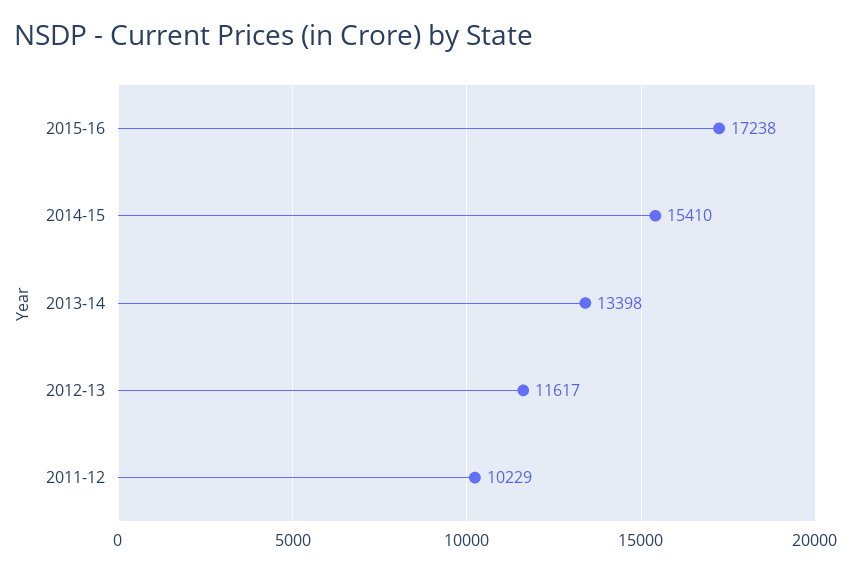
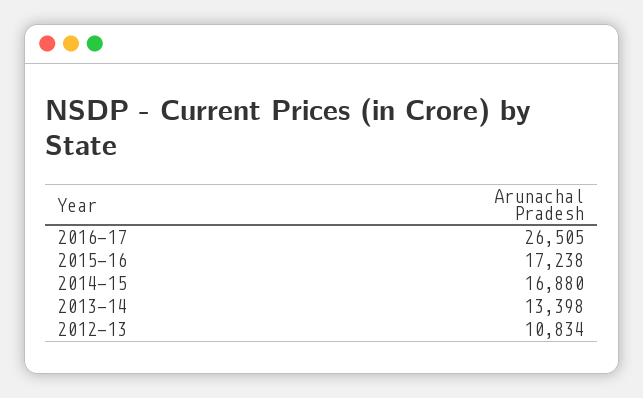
2014-15: 15410 -> 16880
2012-13: 11617 -> 10834
2011-12: 10229 -> none
2016-17: none -> 26505

